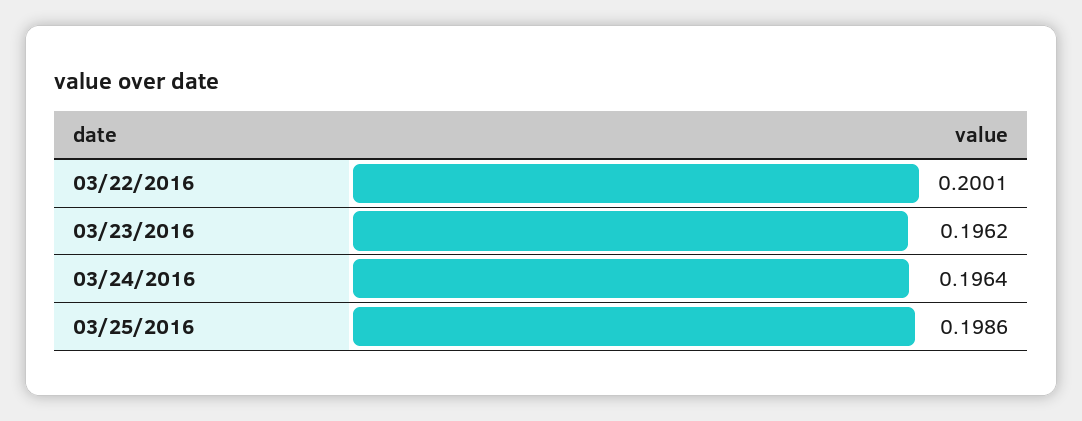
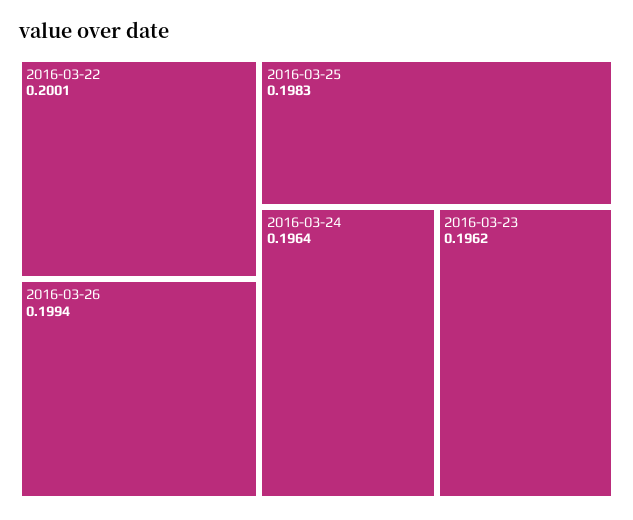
03/25/2016: 0.1986 -> 0.1983
2016-03-26: none -> 0.1994

